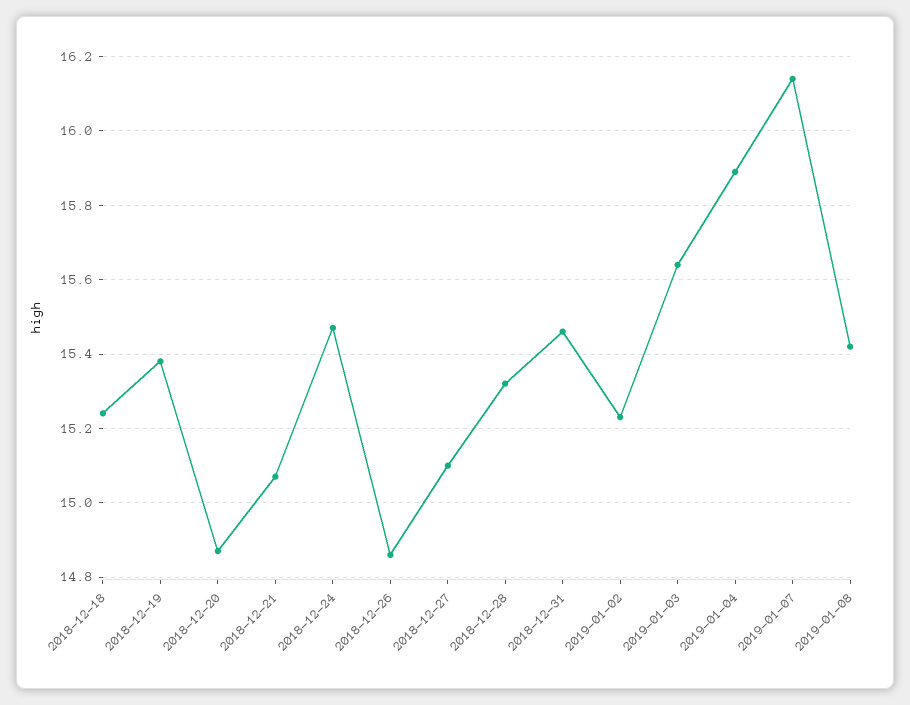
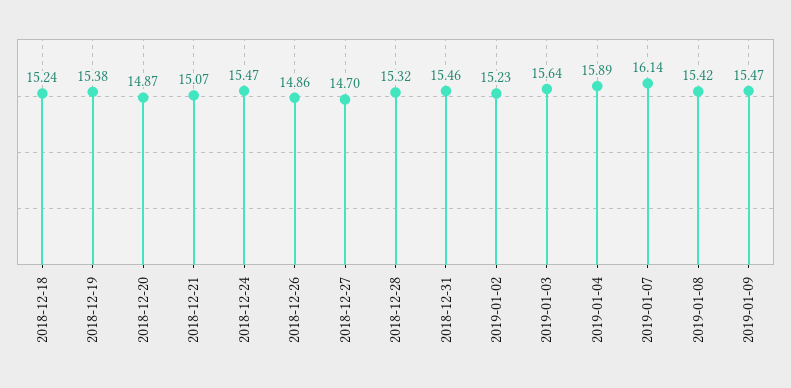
2018-12-27: 15.1 -> 14.7
2019-01-09: none -> 15.47

